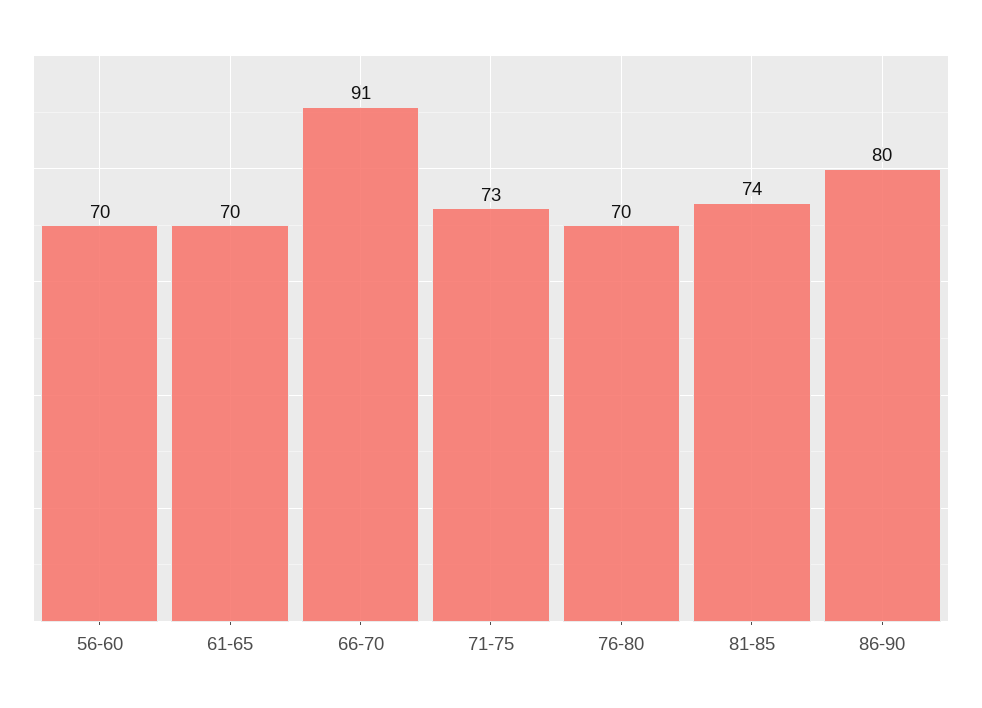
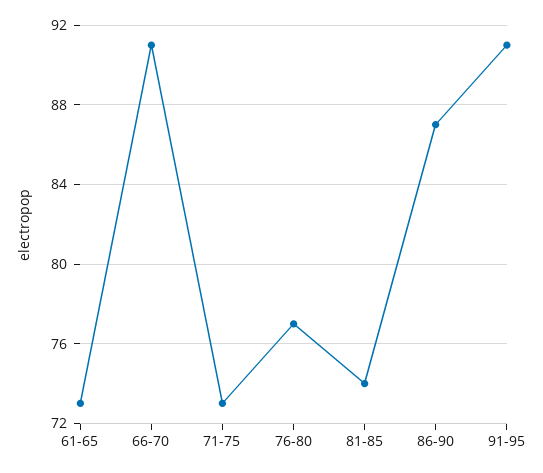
56-60: 70 -> none
61-65: 70 -> 73
76-80: 70 -> 77
86-90: 80 -> 87
91-95: none -> 91

